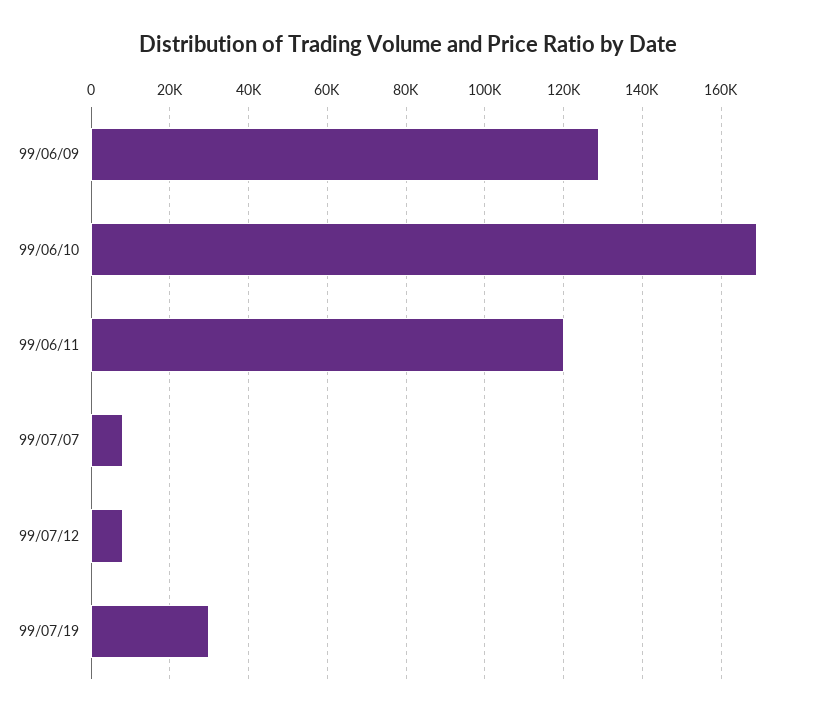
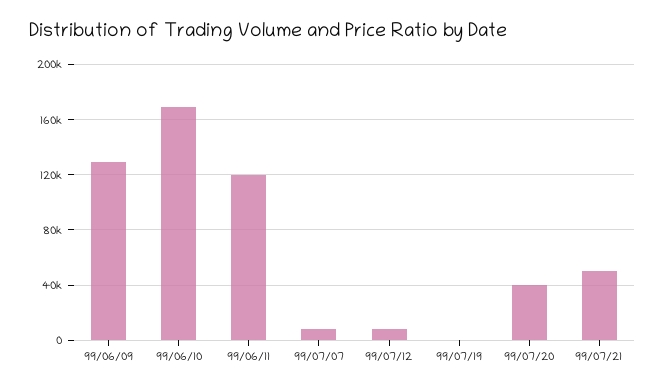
99/07/19: 30000 -> 0
99/07/20: none -> 40000
99/07/21: none -> 50000

